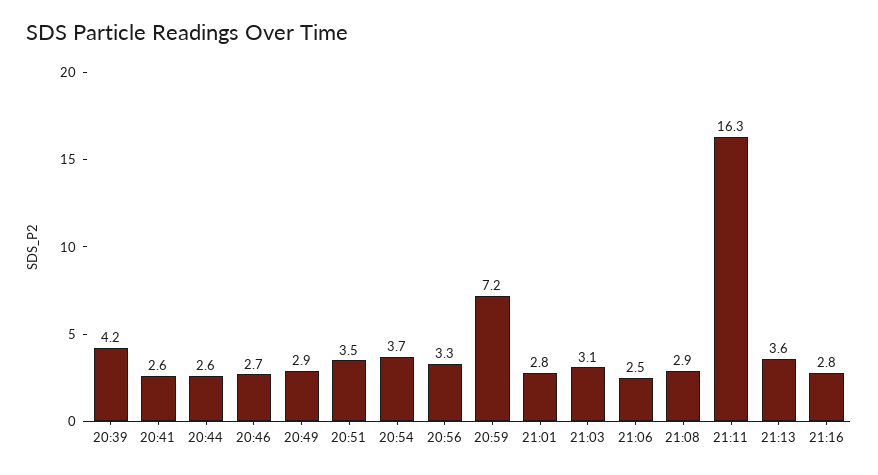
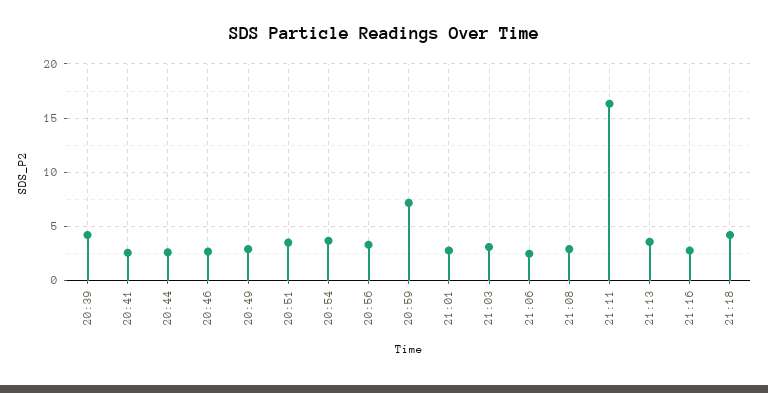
21:18: none -> 4

